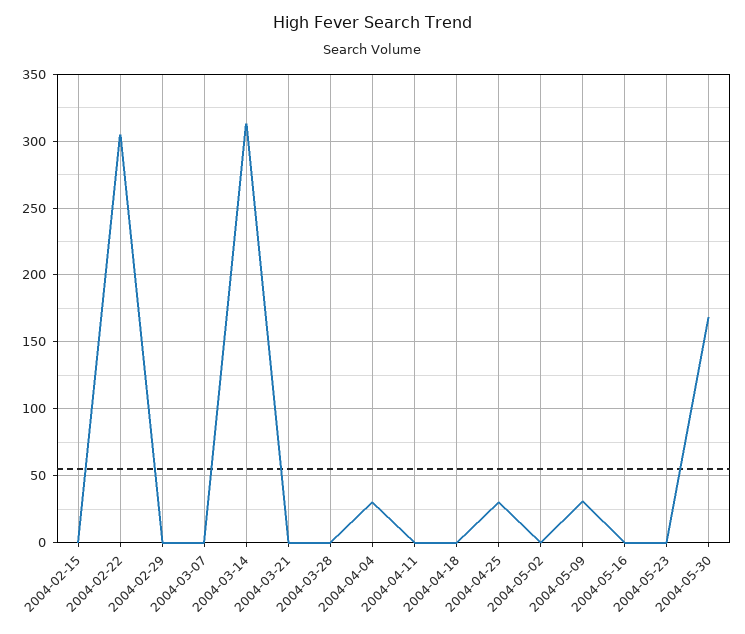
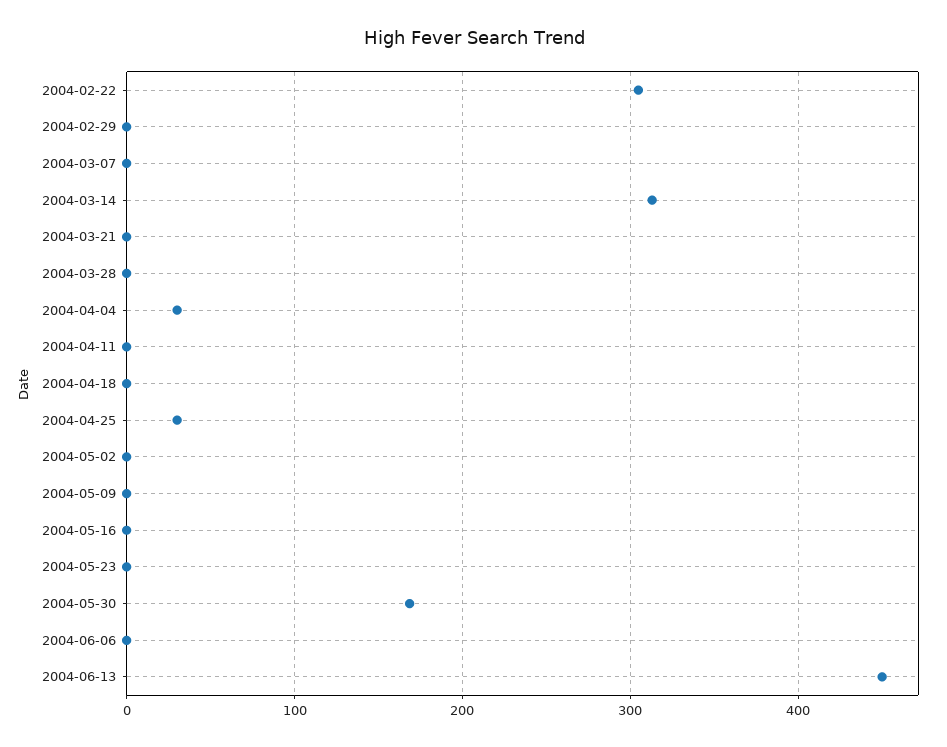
2004-02-15: 0 -> none
2004-05-09: 30 -> 0
2004-06-06: none -> 0
2004-06-13: none -> 450

